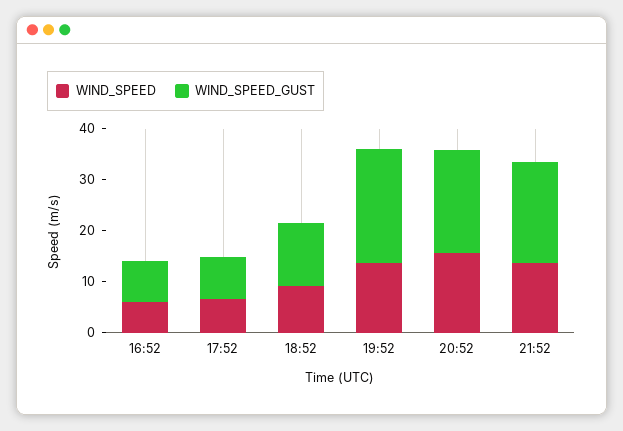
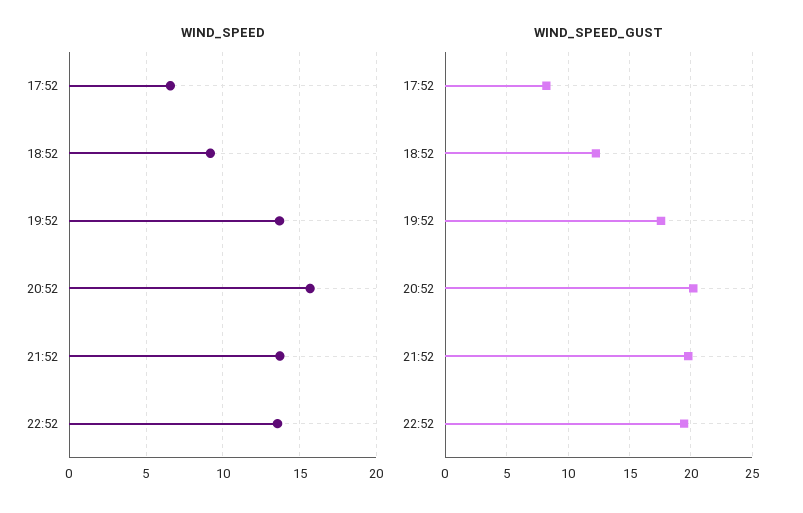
WIND_SPEED, 16:52: 6 -> none
WIND_SPEED_GUST, 16:52: 8 -> none
WIND_SPEED_GUST, 19:52: 22 -> 17.5
WIND_SPEED, 22:52: none -> 13.5
WIND_SPEED_GUST, 22:52: none -> 19.5

